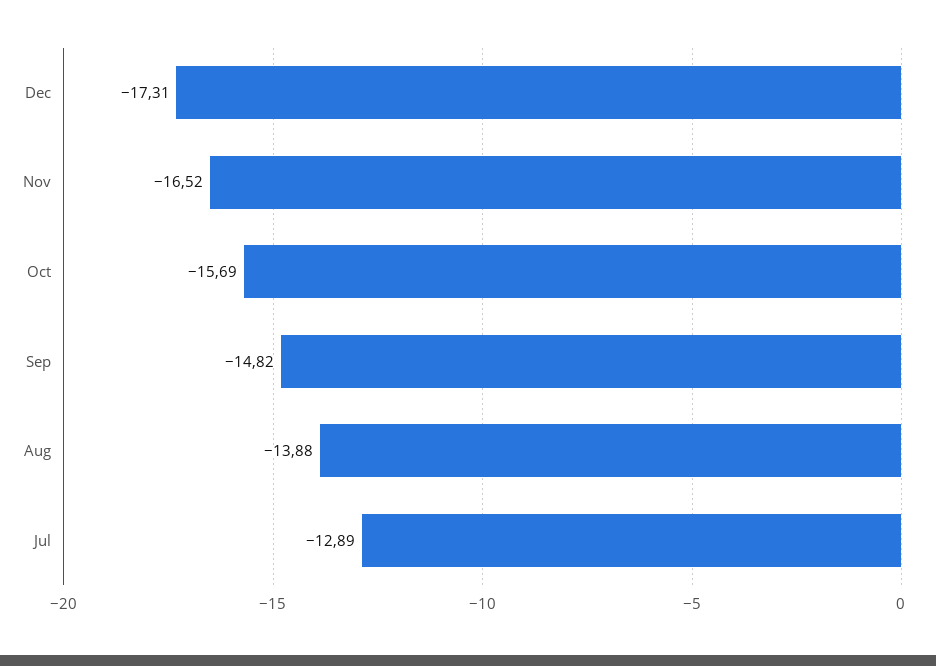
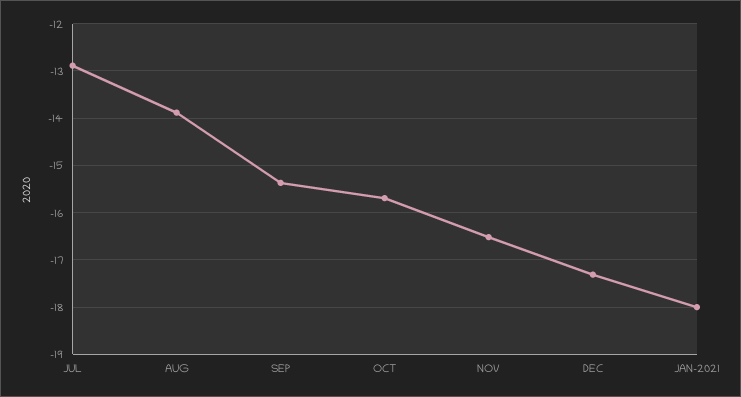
Sep: -14.82 -> -15.4
JAN-2021: none -> -18

